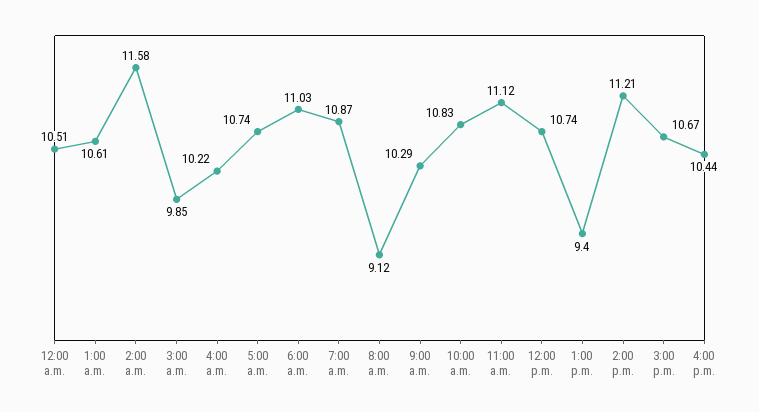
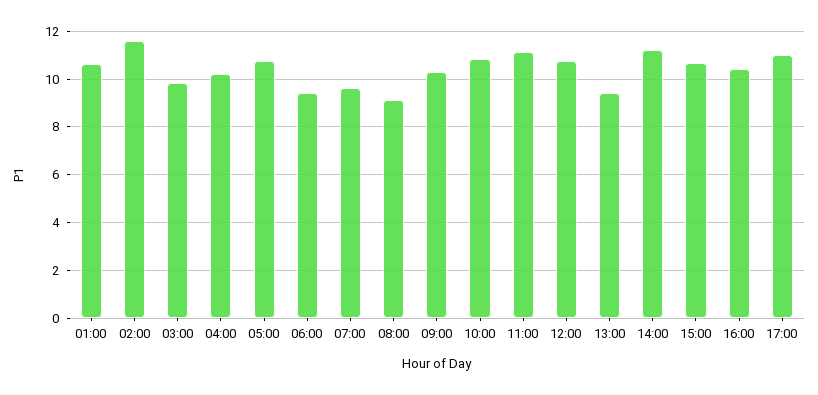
12:00 a.m.: 10.51 -> none
6:00 a.m.: 11.03 -> 9.5
7:00 a.m.: 10.87 -> 9.5
17:00: none -> 11

